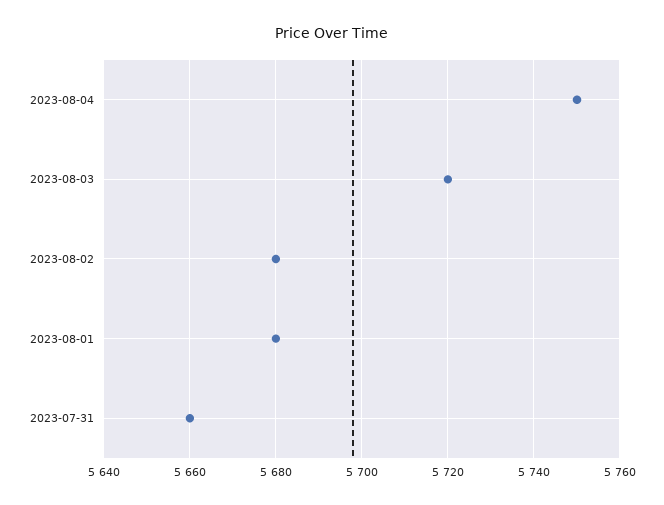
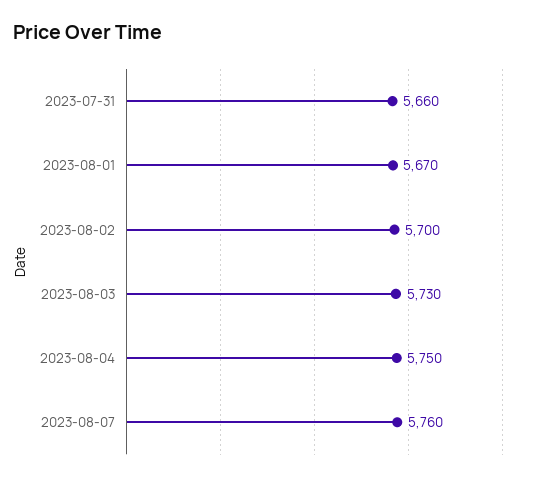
2023-08-03: 5720 -> 5730
2023-08-02: 5680 -> 5700
2023-08-01: 5680 -> 5670
2023-08-07: none -> 5760

